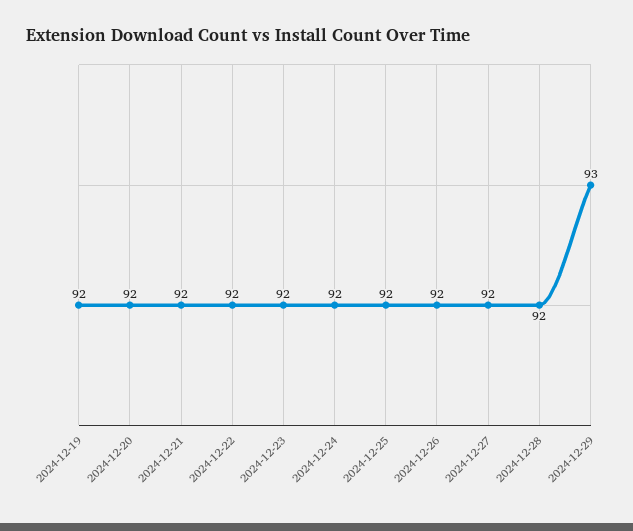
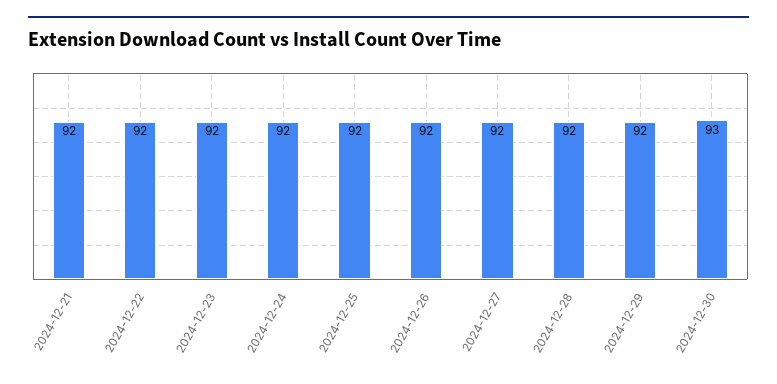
2024-12-19: 92 -> none
2024-12-20: 92 -> none
2024-12-29: 93 -> 92
2024-12-30: none -> 93

